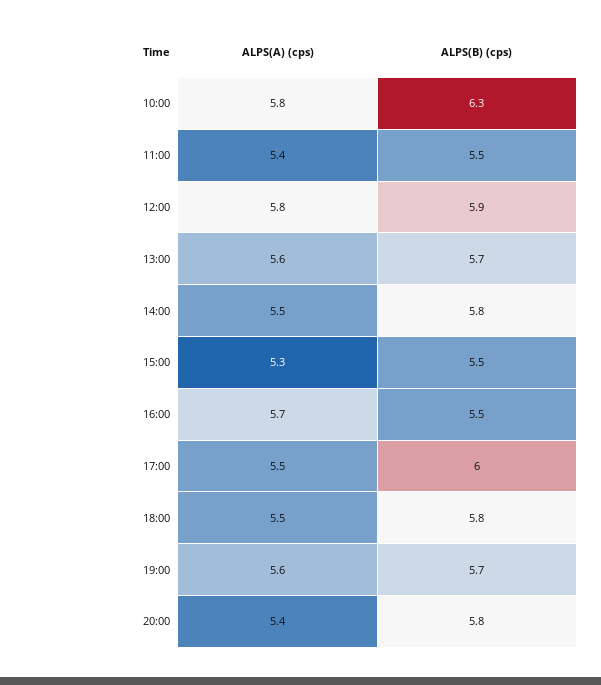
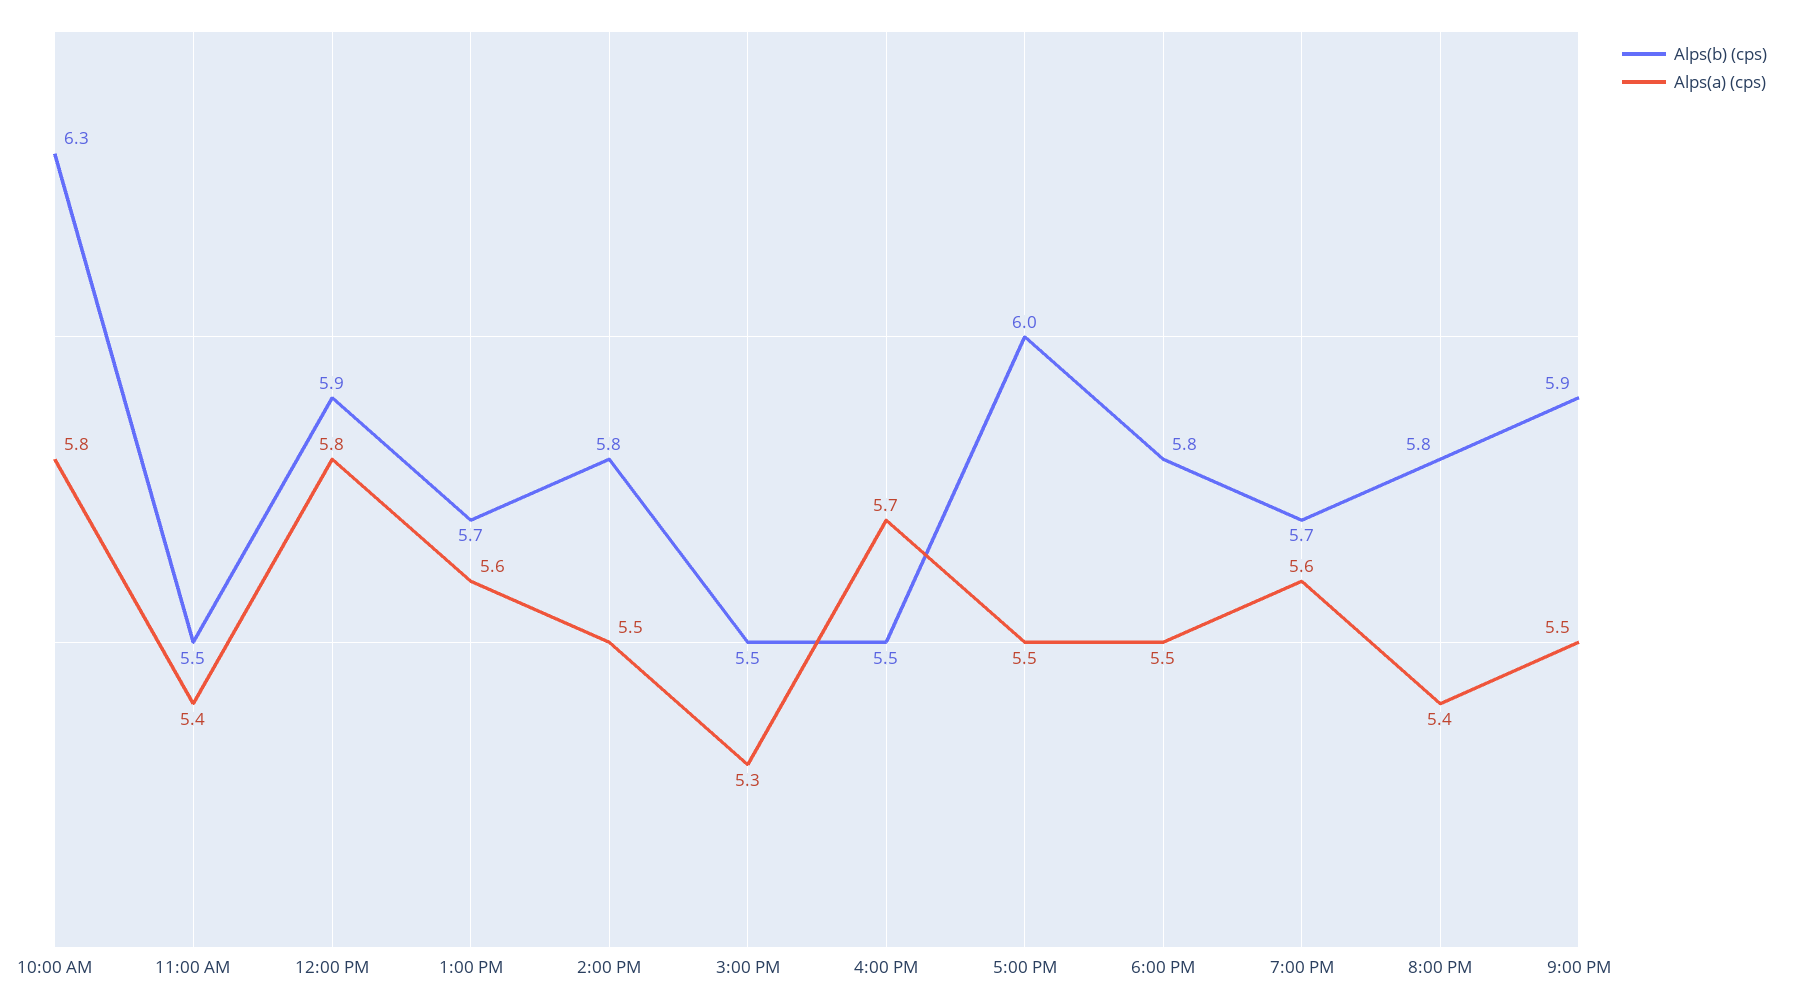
ALPS(B) (cps), 9:00 PM: none -> 5.9
ALPS(A) (cps), 9:00 PM: none -> 5.5

